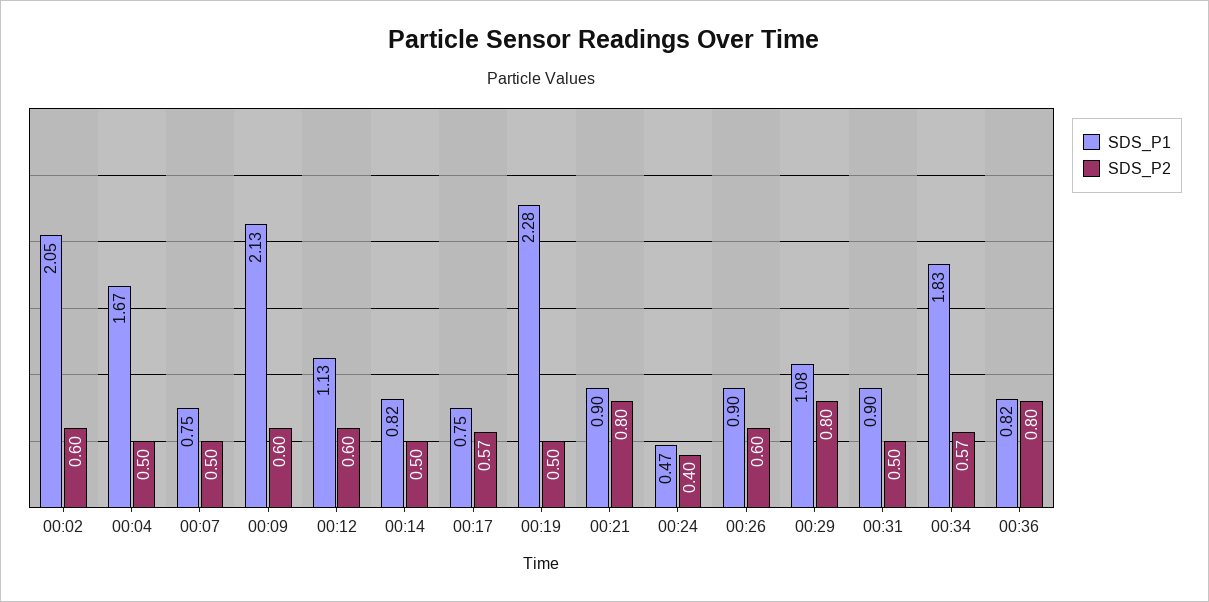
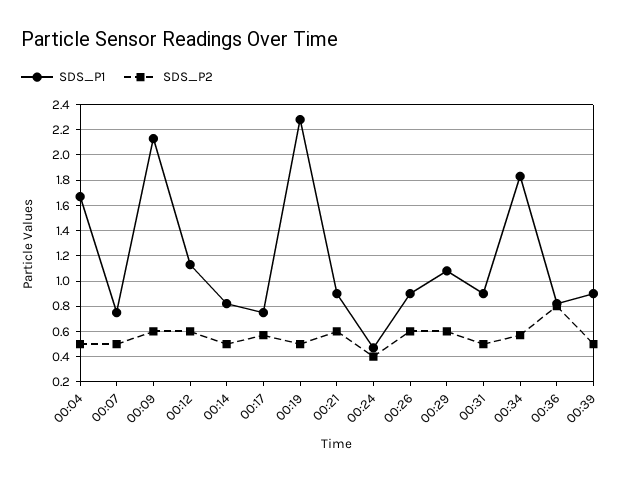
SDS_P1, 00:02: 2.05 -> none
SDS_P2, 00:02: 0.6 -> none
SDS_P2, 00:21: 0.8 -> 0.6
SDS_P2, 00:29: 0.8 -> 0.6
SDS_P1, 00:39: none -> 0.9
SDS_P2, 00:39: none -> 0.5

